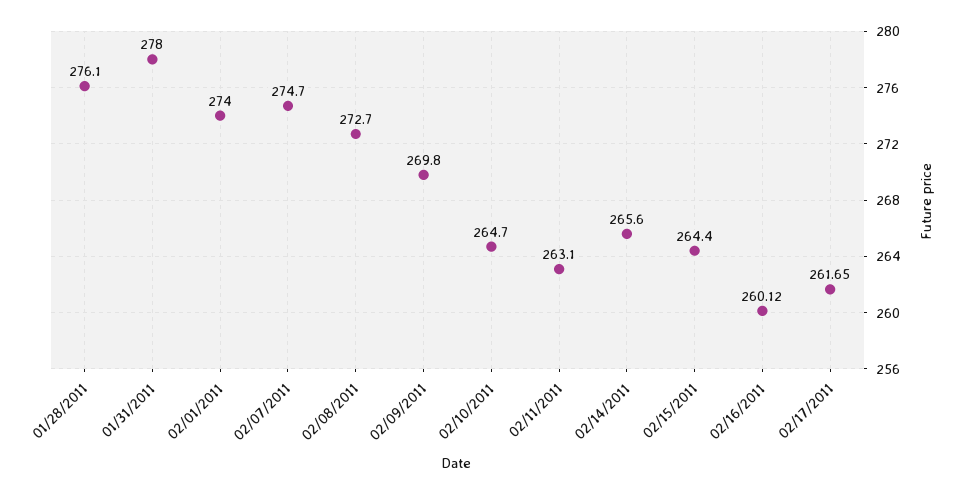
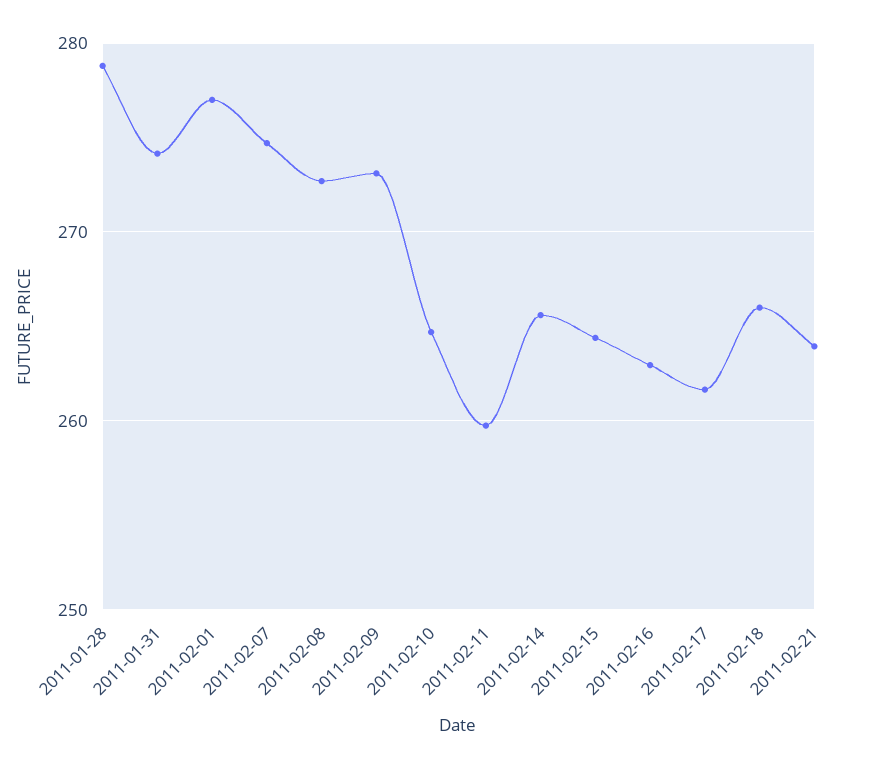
01/28/2011: 276.1 -> 279
01/31/2011: 278 -> 274
02/01/2011: 274 -> 277
02/09/2011: 269.8 -> 273
02/11/2011: 263.1 -> 260
02/16/2011: 260.12 -> 263
2011-02-18: none -> 266
2011-02-21: none -> 264

